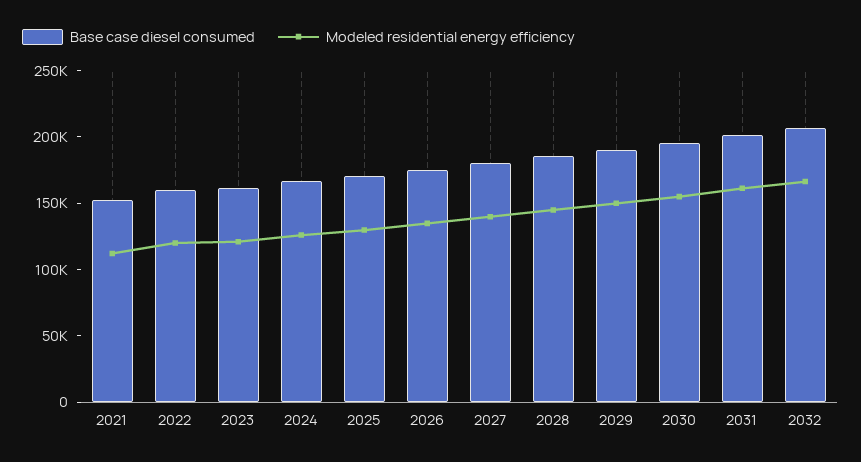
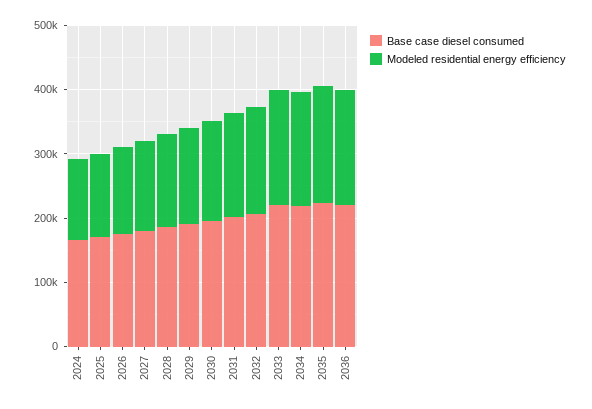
Base case diesel consumed, 2021: 150000 -> none
Modeled residential energy efficiency, 2021: 110000 -> none
Base case diesel consumed, 2022: 160000 -> none
Modeled residential energy efficiency, 2022: 120000 -> none
Base case diesel consumed, 2023: 160000 -> none
Modeled residential energy efficiency, 2023: 120000 -> none
Base case diesel consumed, 2033: none -> 220000
Modeled residential energy efficiency, 2033: none -> 180000
Base case diesel consumed, 2034: none -> 220000
Modeled residential energy efficiency, 2034: none -> 180000
Base case diesel consumed, 2035: none -> 220000
Modeled residential energy efficiency, 2035: none -> 180000
Base case diesel consumed, 2036: none -> 220000
Modeled residential energy efficiency, 2036: none -> 180000

